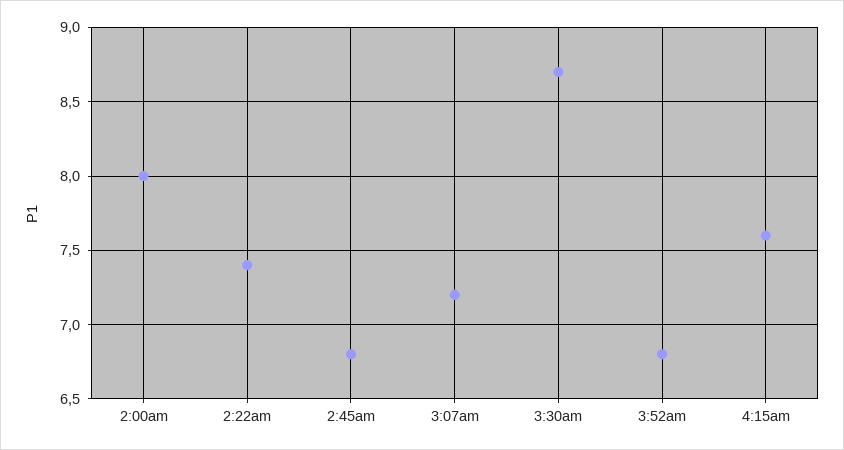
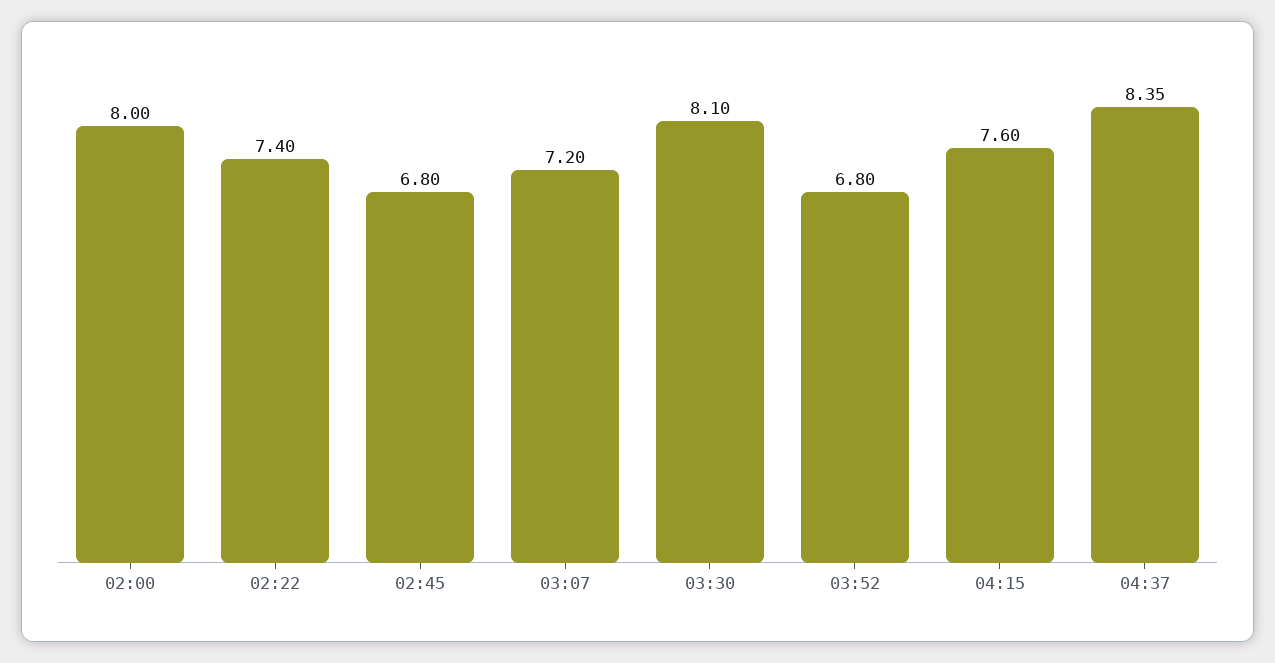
3:30am: 8.7 -> 8.1
04:37: none -> 8.35

